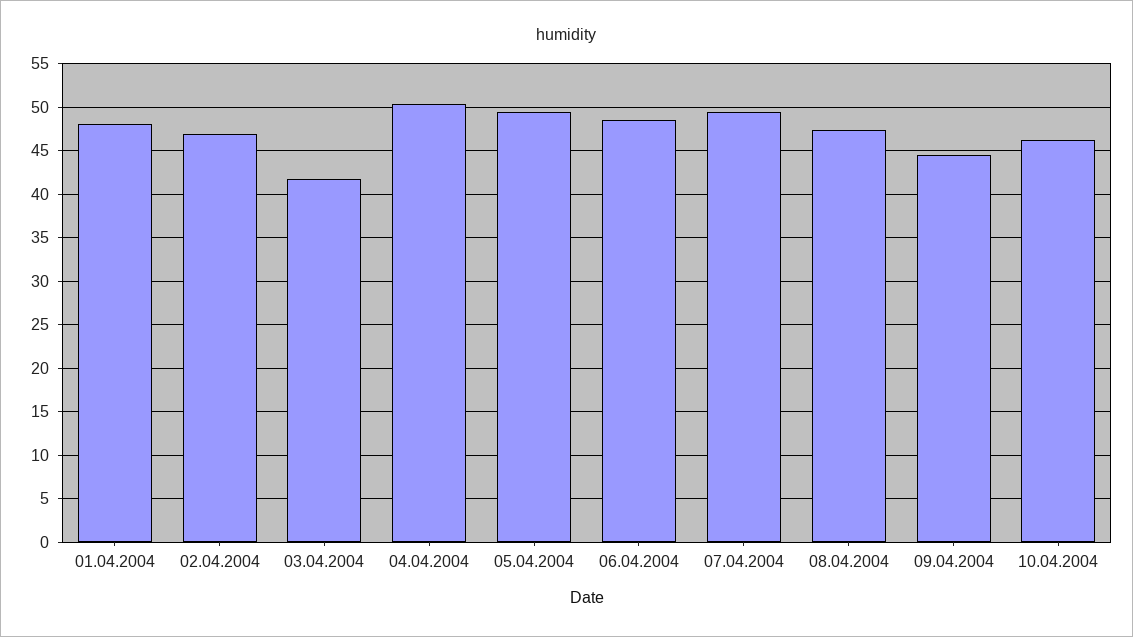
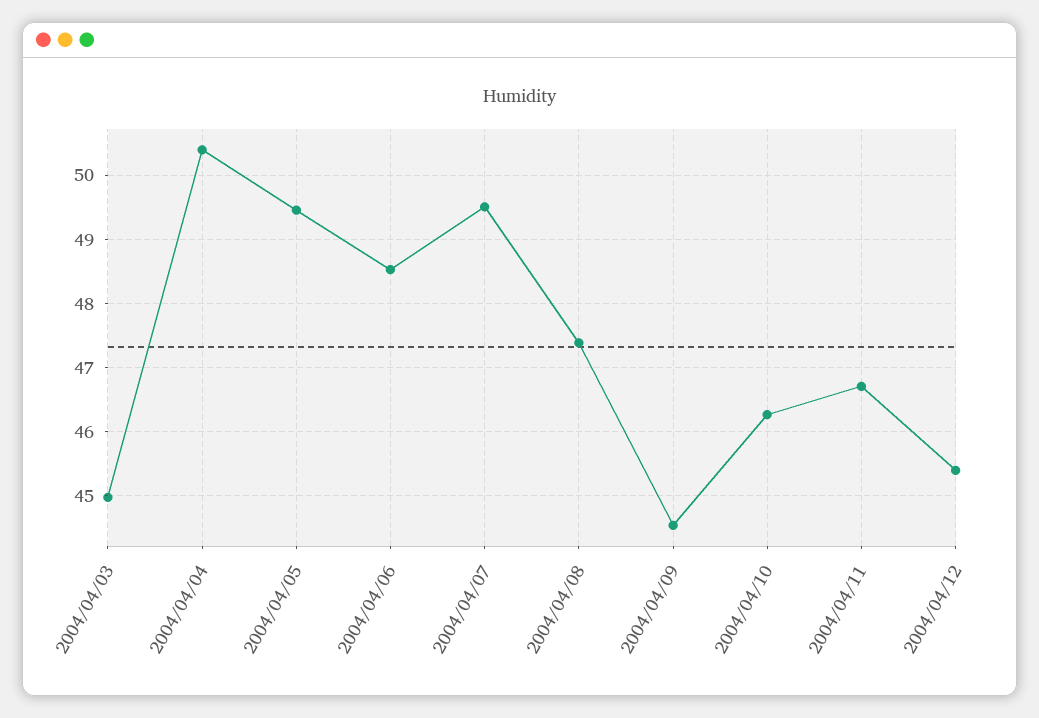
01.04.2004: 48 -> none
02.04.2004: 47 -> none
03.04.2004: 42 -> 45
2004/04/11: none -> 46.7
2004/04/12: none -> 45.4

